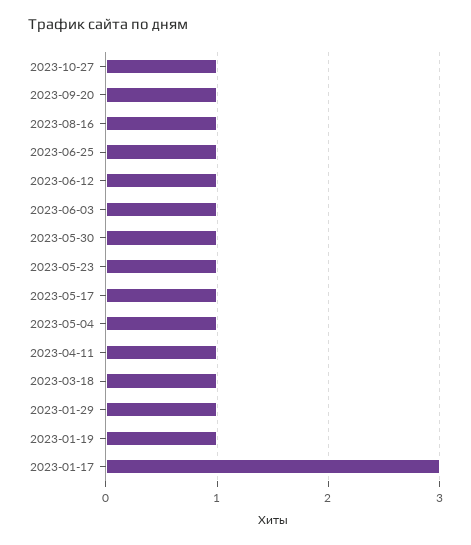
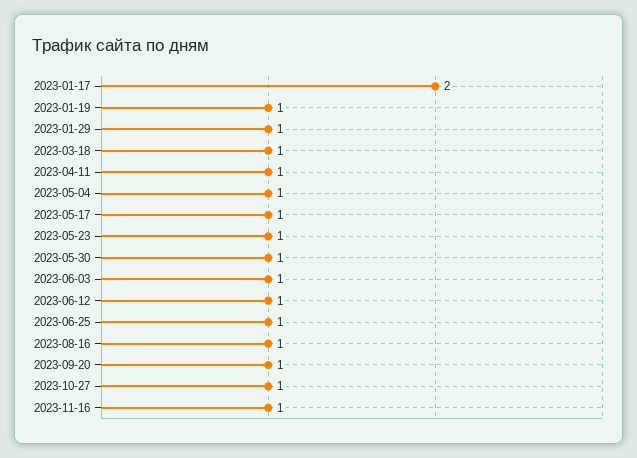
2023-01-17: 3 -> 2
2023-11-16: none -> 1

